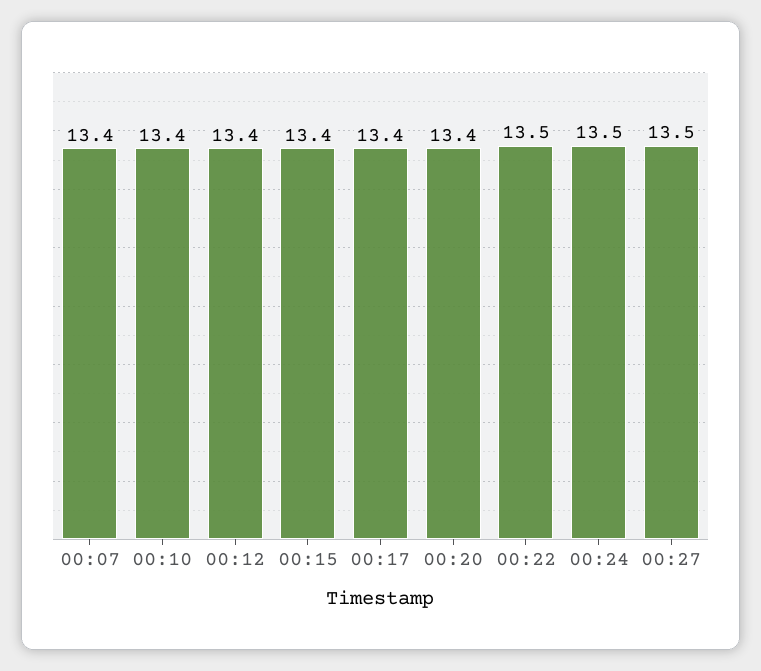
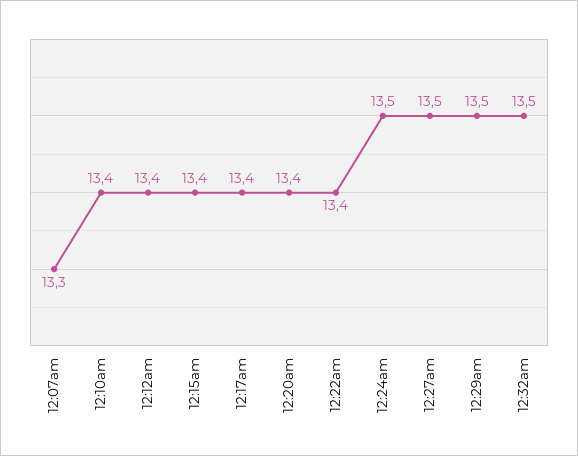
00:07: 13.4 -> 13.3
00:22: 13.5 -> 13.4
12:29am: none -> 13.5
12:32am: none -> 13.5

